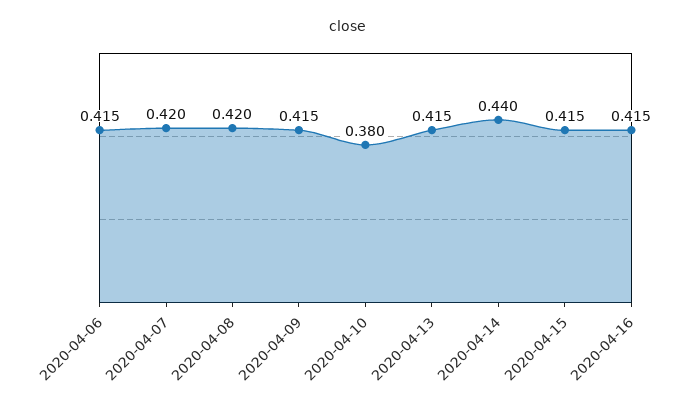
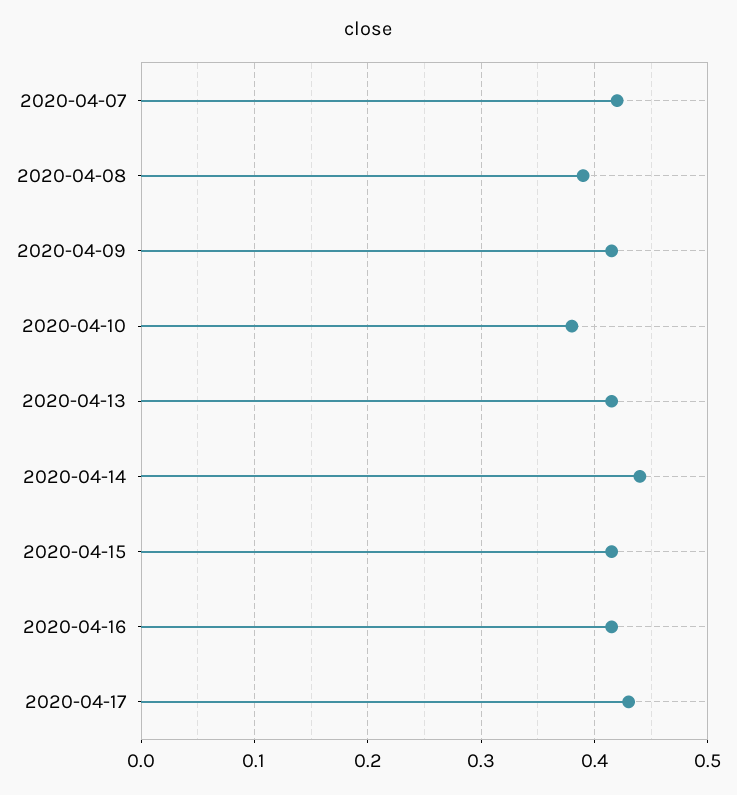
2020-04-06: 0.415 -> none
2020-04-08: 0.42 -> 0.39
2020-04-17: none -> 0.43

